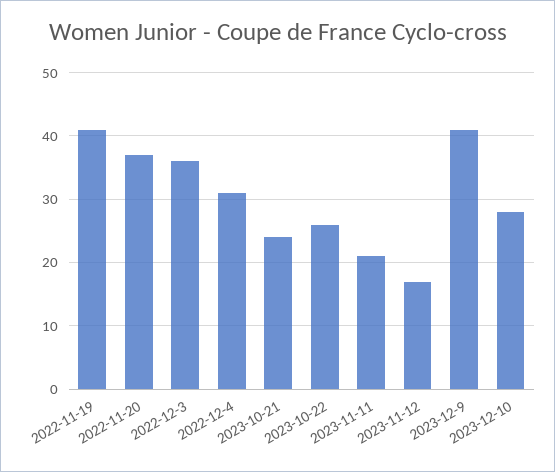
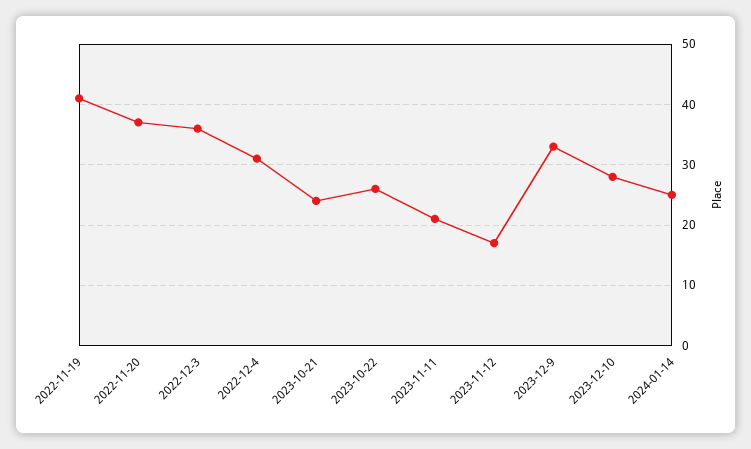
2023-12-9: 41 -> 33
2024-01-14: none -> 25

